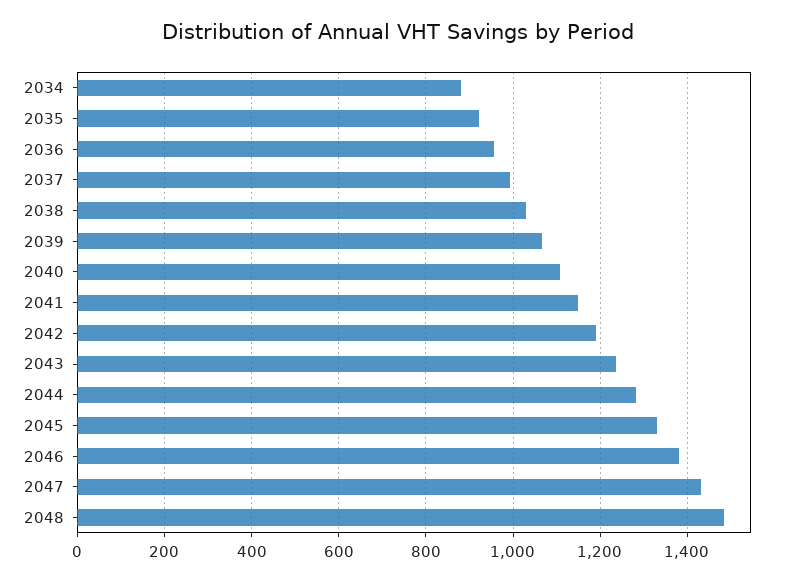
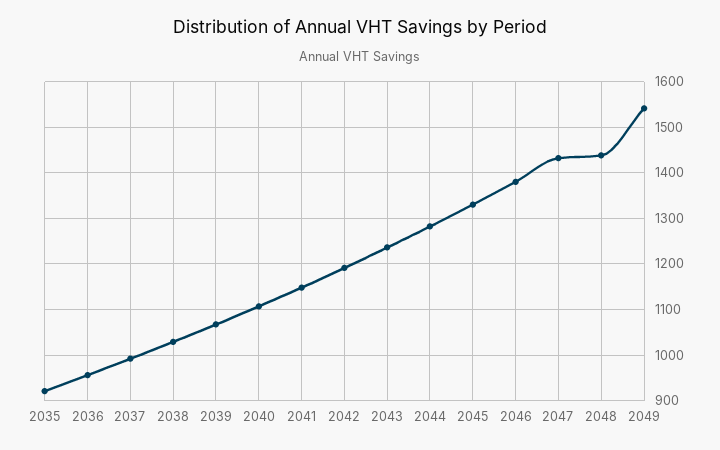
2034: 880 -> none
2048: 1480 -> 1440
2049: none -> 1540

